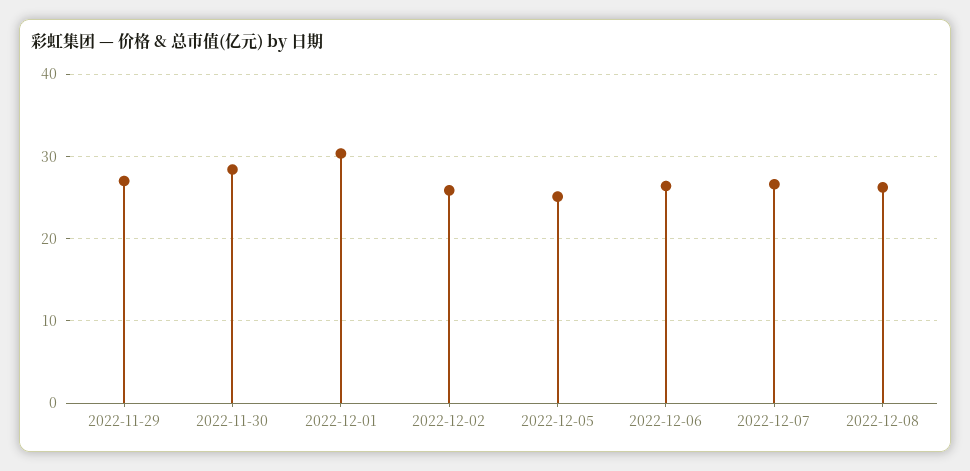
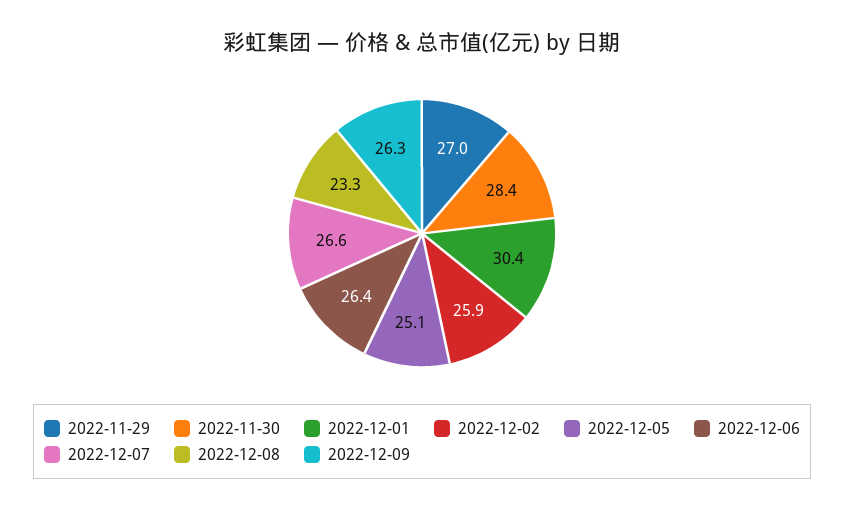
2022-12-08: 26 -> 23.3
2022-12-09: none -> 26.3

